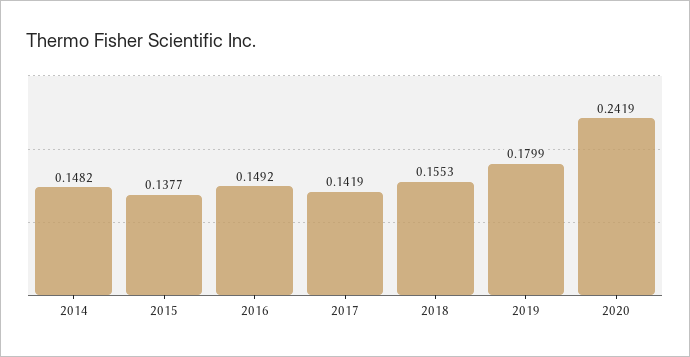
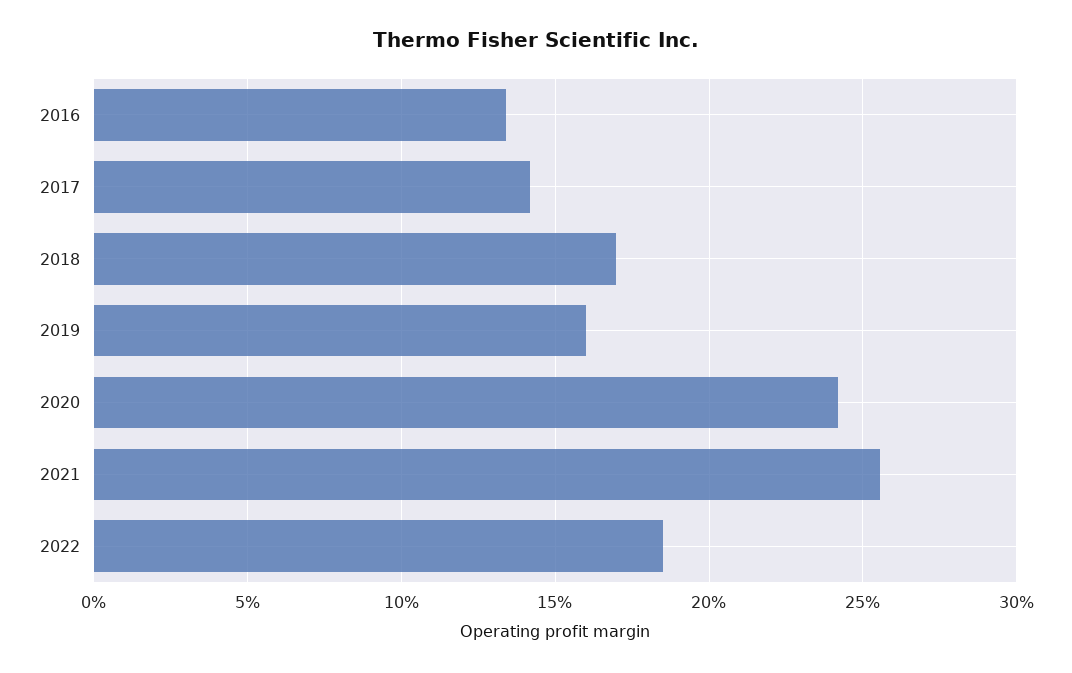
2014: 0.1482 -> none
2015: 0.1377 -> none
2016: 0.1492 -> 0.135
2018: 0.1553 -> 0.17
2019: 0.1799 -> 0.16
2021: none -> 0.255
2022: none -> 0.185

